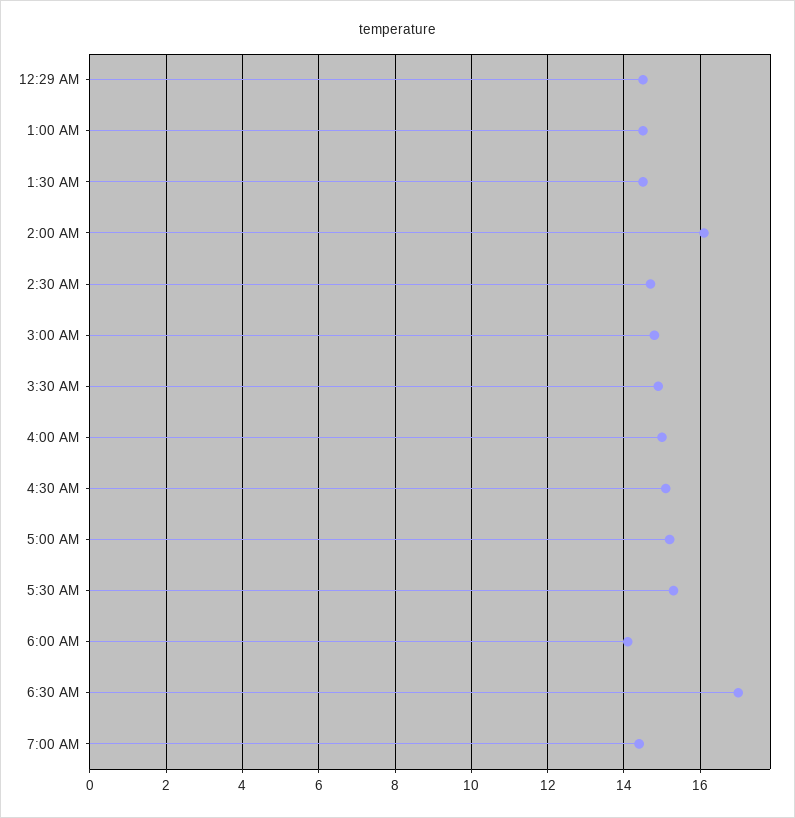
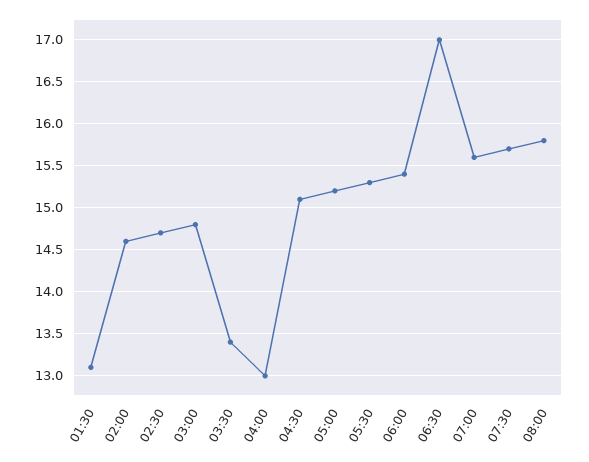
12:29 AM: 14.5 -> none
1:00 AM: 14.5 -> none
1:30 AM: 14.5 -> 13.1
2:00 AM: 16 -> 14.6
3:30 AM: 15 -> 13.4
4:00 AM: 15 -> 13
6:00 AM: 14 -> 15.4
7:00 AM: 14.5 -> 15.6
07:30: none -> 15.7
08:00: none -> 15.8

